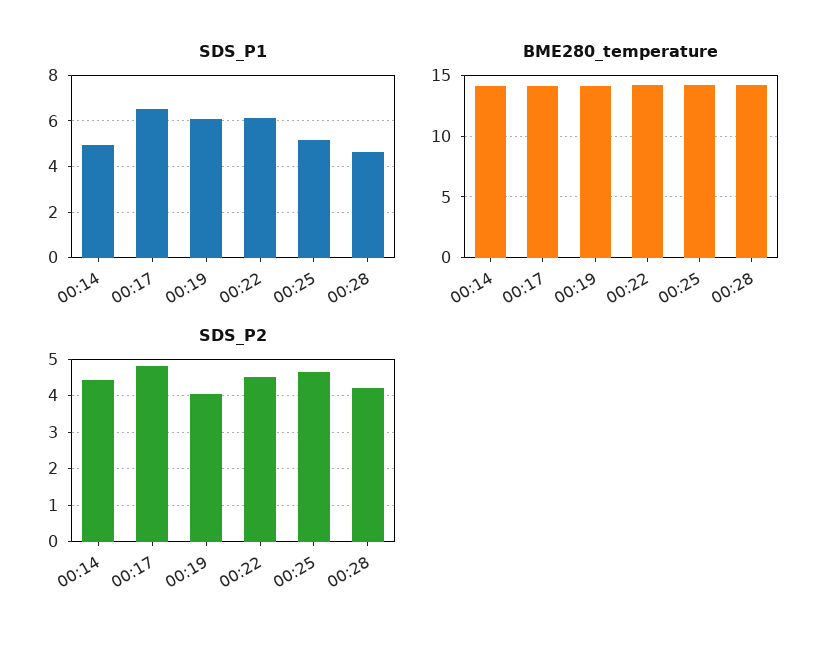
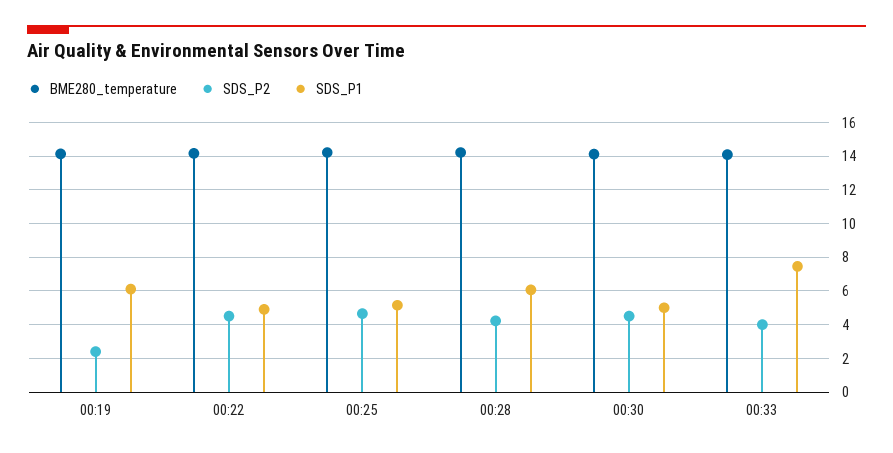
SDS_P1, 00:14: 5 -> none
SDS_P1, 00:17: 6.5 -> none
SDS_P1, 00:22: 6 -> 5
SDS_P1, 00:28: 4.5 -> 6
BME280_temperature, 00:14: 14 -> none
BME280_temperature, 00:17: 14 -> none
SDS_P2, 00:14: 4.4 -> none
SDS_P2, 00:17: 4.8 -> none
SDS_P2, 00:19: 4 -> 2.5
BME280_temperature, 00:30: none -> 14
SDS_P2, 00:30: none -> 4.5
SDS_P1, 00:30: none -> 5
BME280_temperature, 00:33: none -> 14
SDS_P2, 00:33: none -> 4
SDS_P1, 00:33: none -> 7.5

